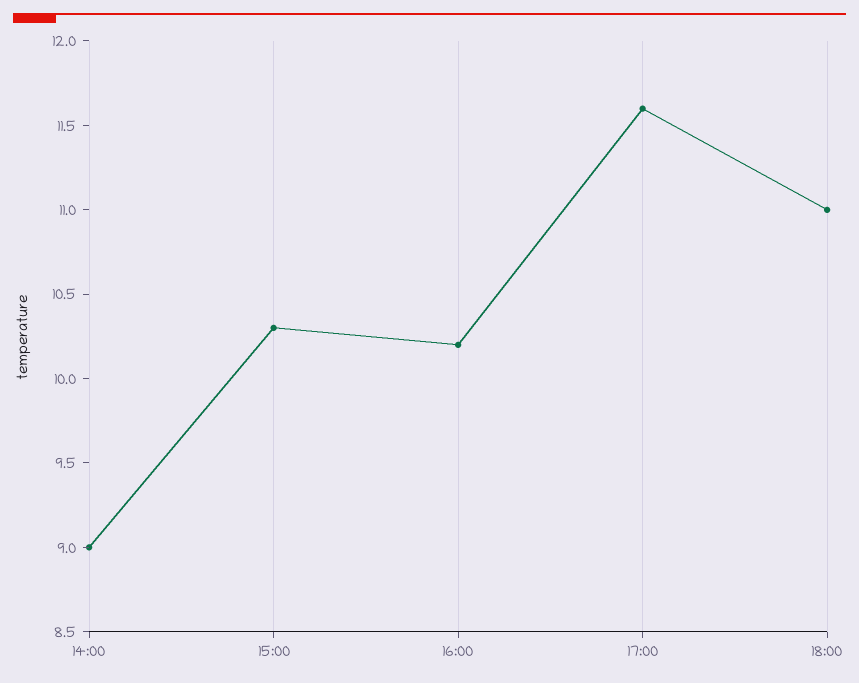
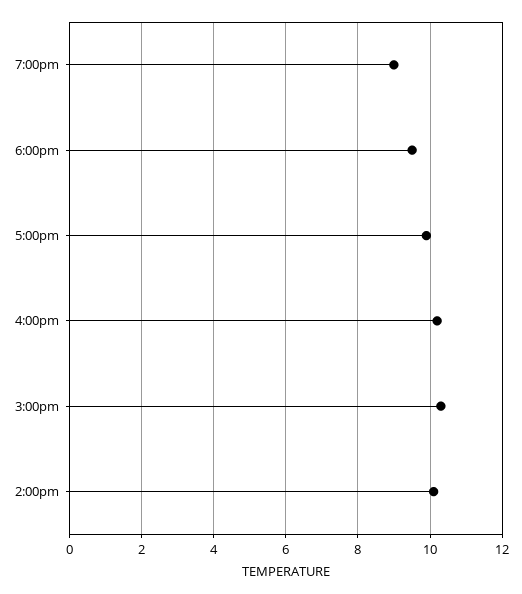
14:00: 9 -> 10
17:00: 11.6 -> 10
18:00: 11 -> 9.5
7:00pm: none -> 9

